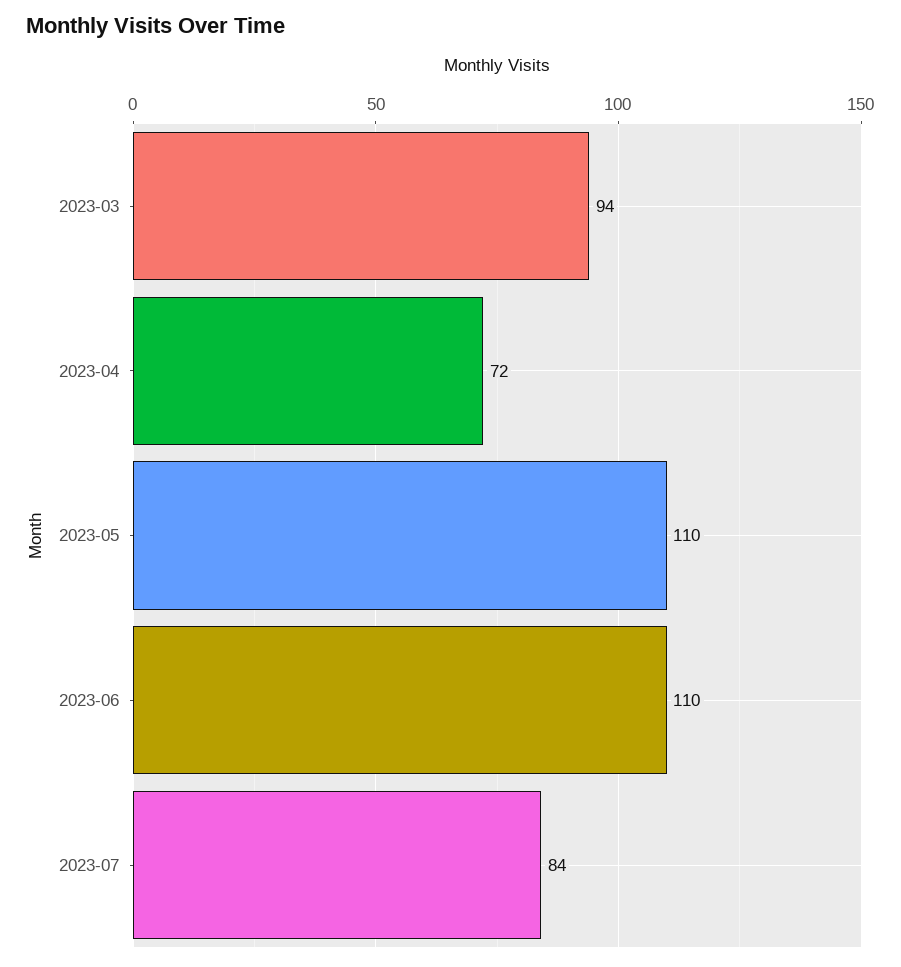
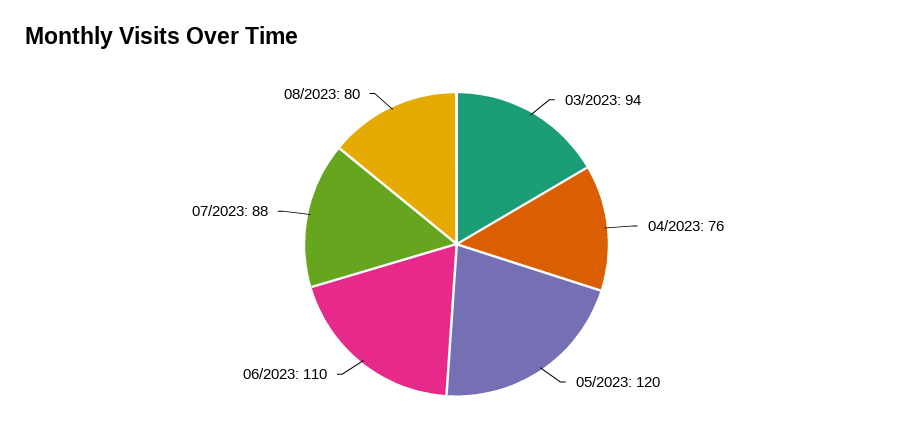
2023-04: 72 -> 76
2023-05: 110 -> 120
2023-07: 84 -> 88
08/2023: none -> 80

